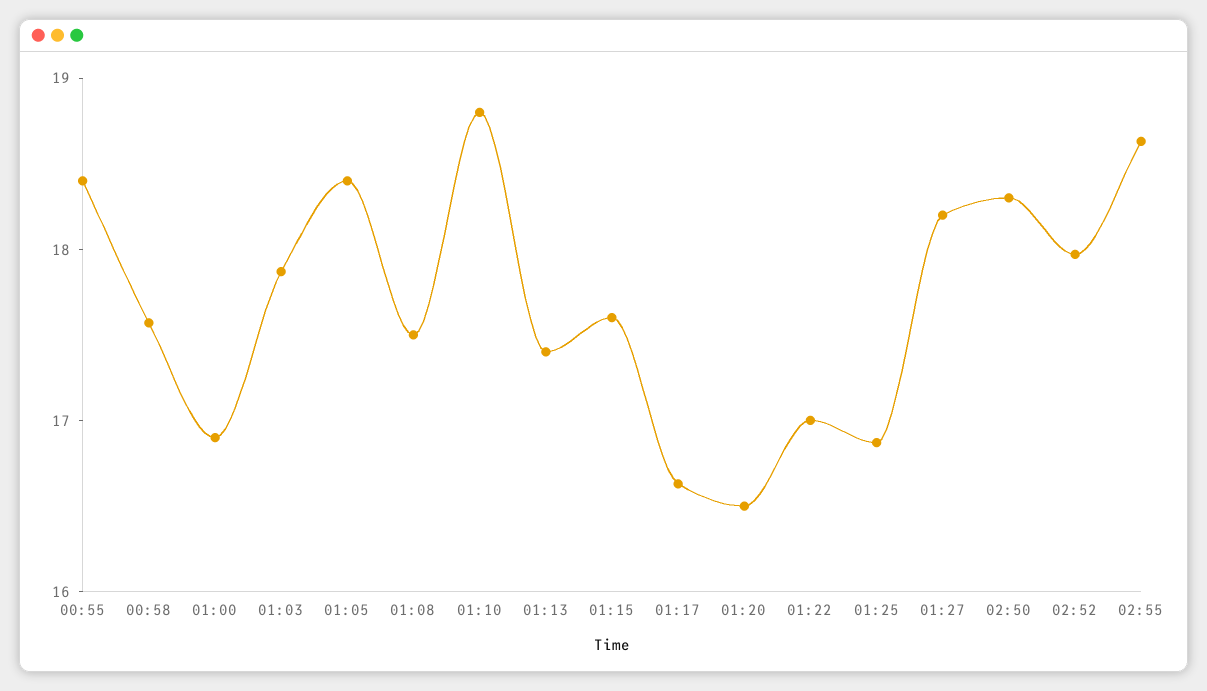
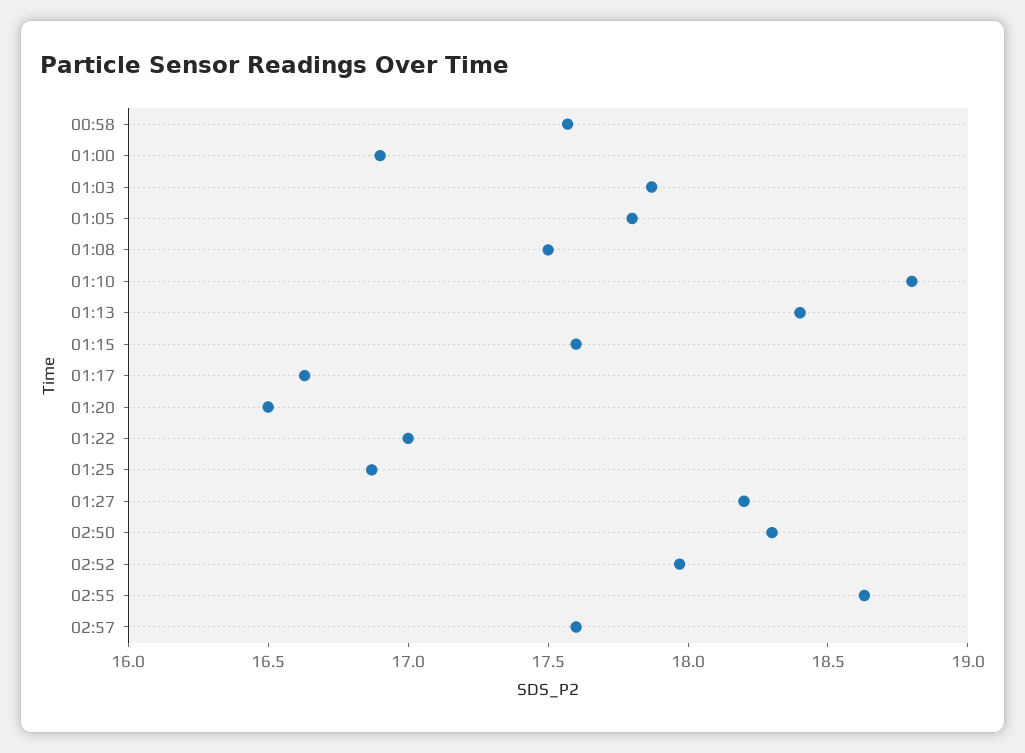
00:55: 18.4 -> none
01:05: 18.4 -> 17.8
01:13: 17.4 -> 18.4
02:57: none -> 17.6

